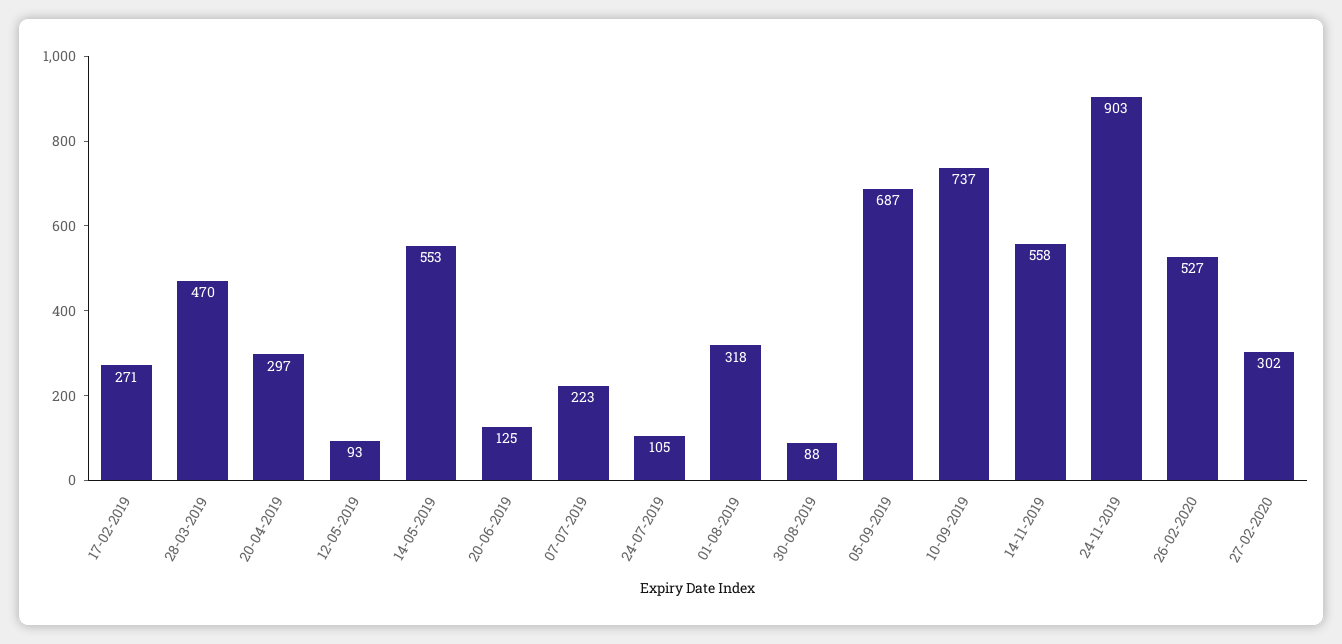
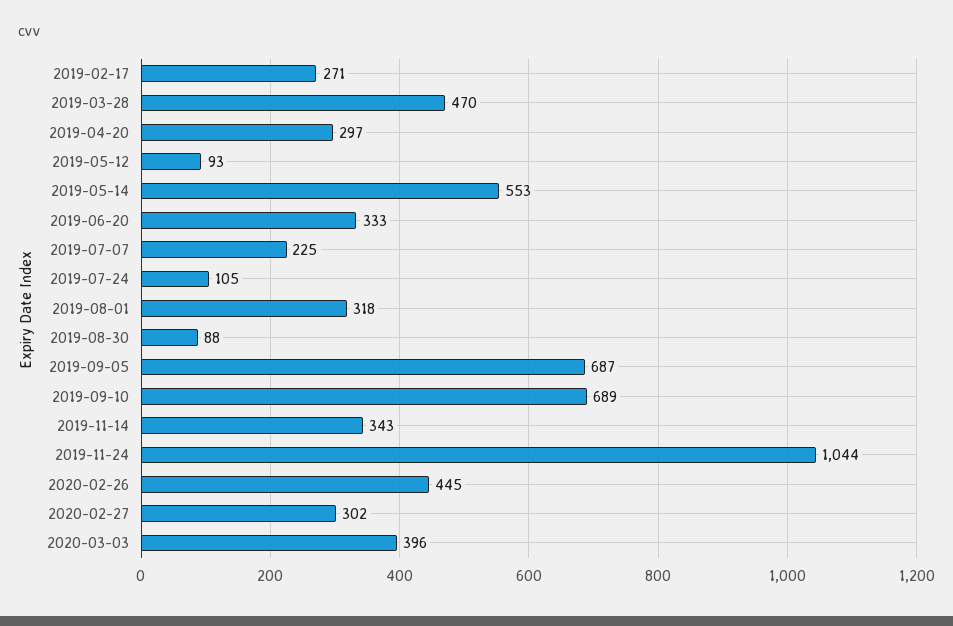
20-06-2019: 125 -> 333
07-07-2019: 223 -> 225
10-09-2019: 737 -> 689
14-11-2019: 558 -> 343
24-11-2019: 903 -> 1044
26-02-2020: 527 -> 445
2020-03-03: none -> 396

